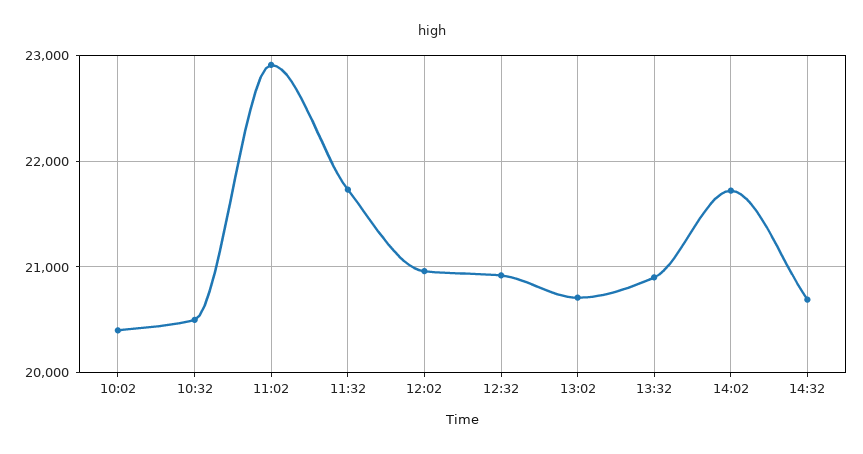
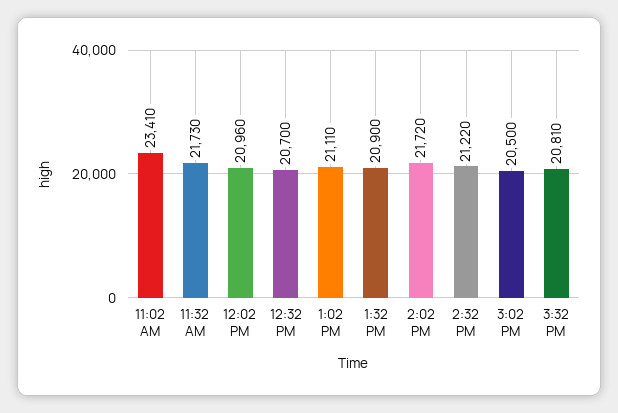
10:02: 20400 -> none
10:32: 20500 -> none
11:02: 22900 -> 23410
12:32: 20900 -> 20700
13:02: 20700 -> 21110
14:32: 20700 -> 21220
3:02 PM: none -> 20500
3:32 PM: none -> 20810

